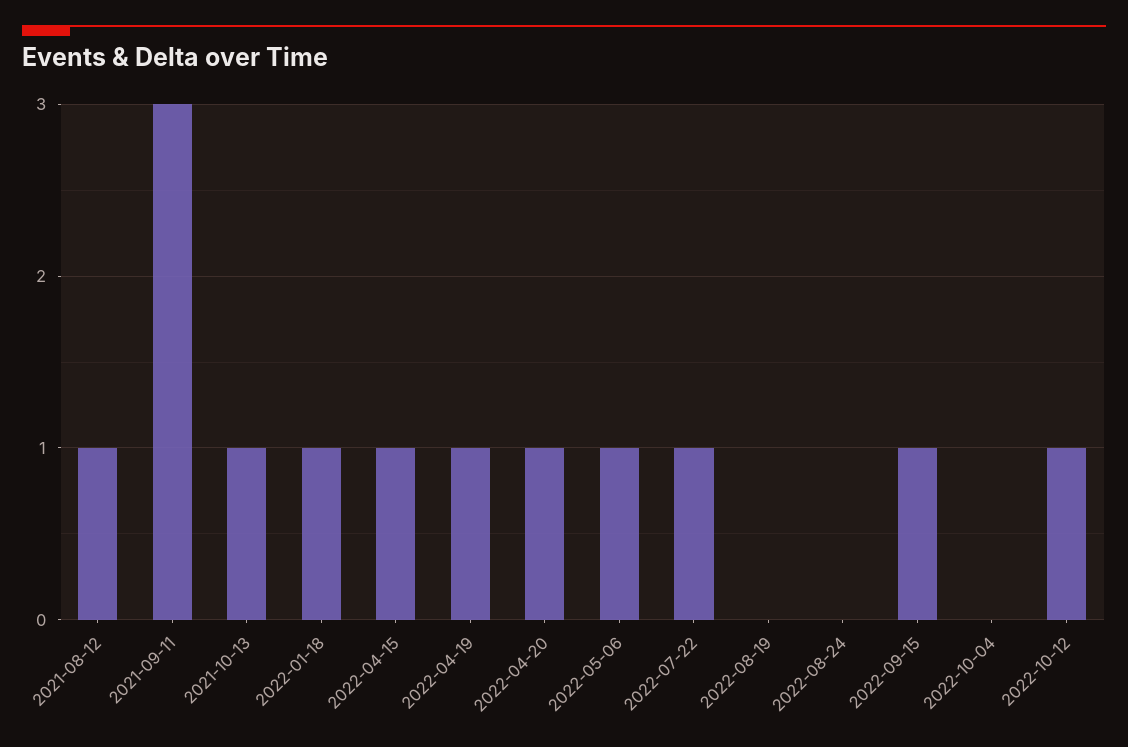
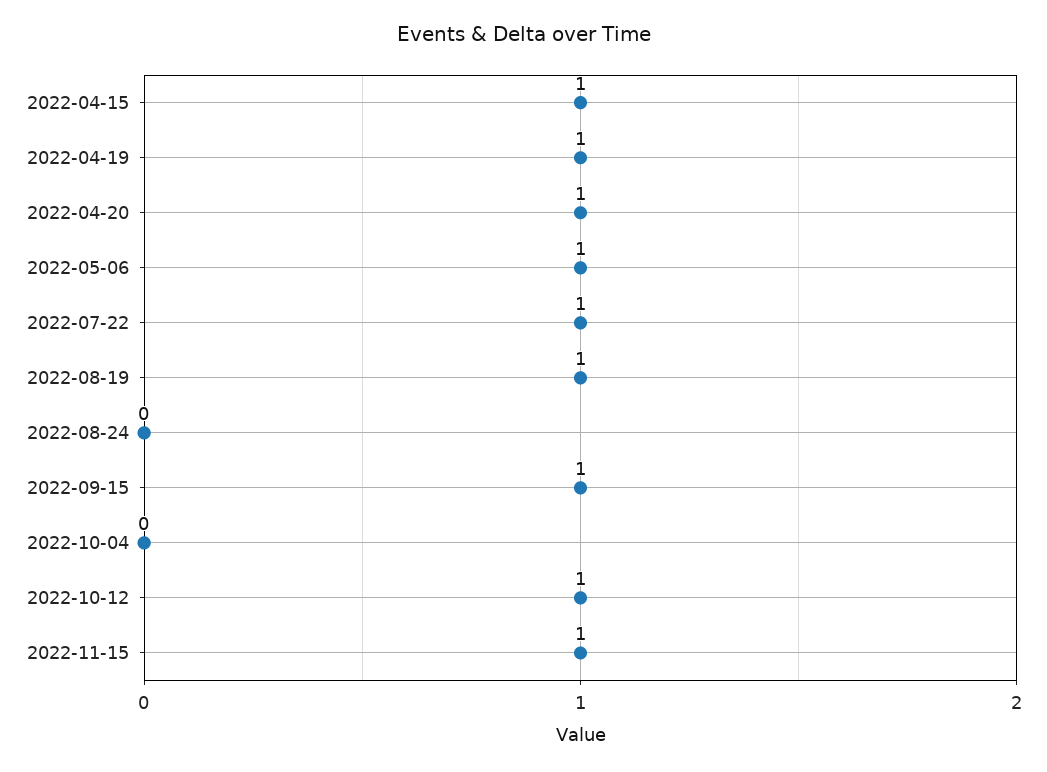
2021-08-12: 1 -> none
2021-09-11: 3 -> none
2021-10-13: 1 -> none
2022-01-18: 1 -> none
2022-08-19: 0 -> 1
2022-11-15: none -> 1

